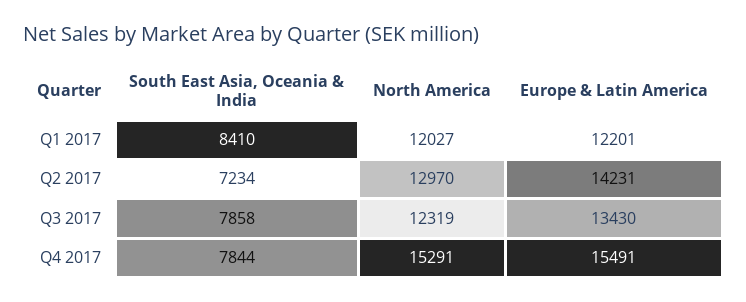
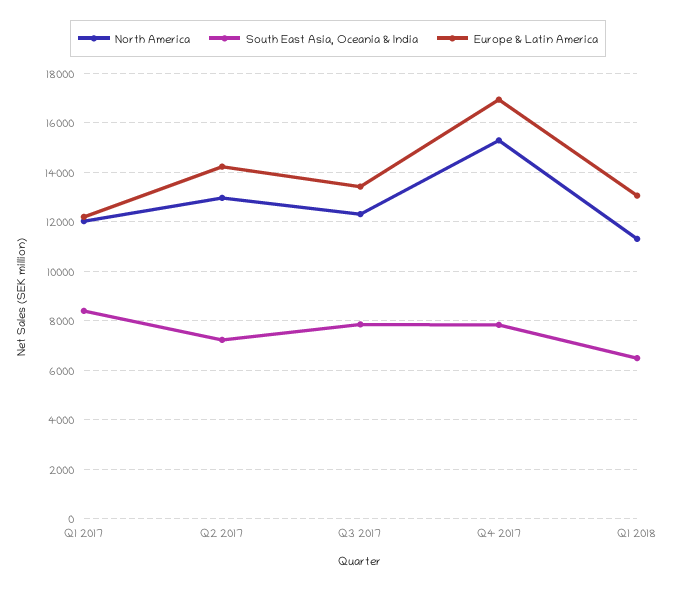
Europe & Latin America, Q4 2017: 15491 -> 17000
North America, Q1 2018: none -> 11250
South East Asia, Oceania & India, Q1 2018: none -> 6500
Europe & Latin America, Q1 2018: none -> 13000

